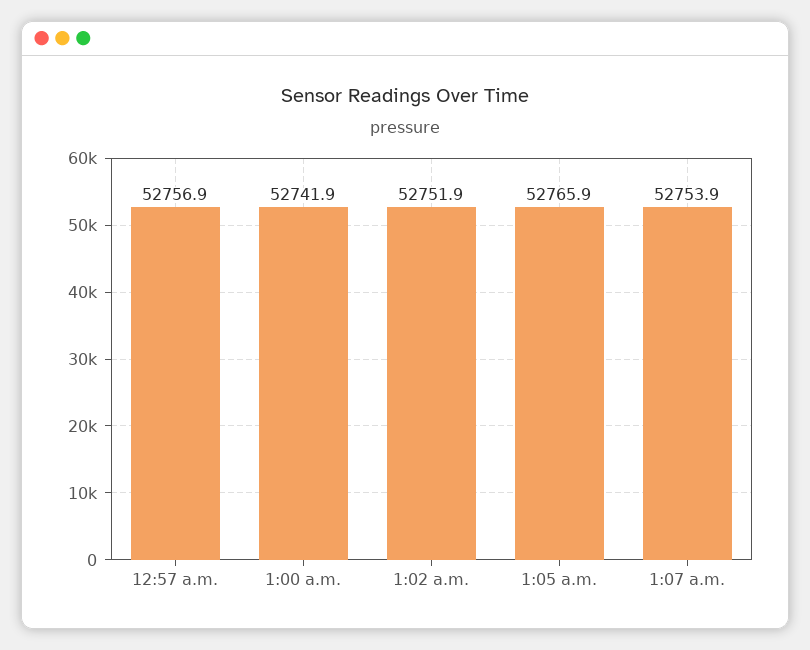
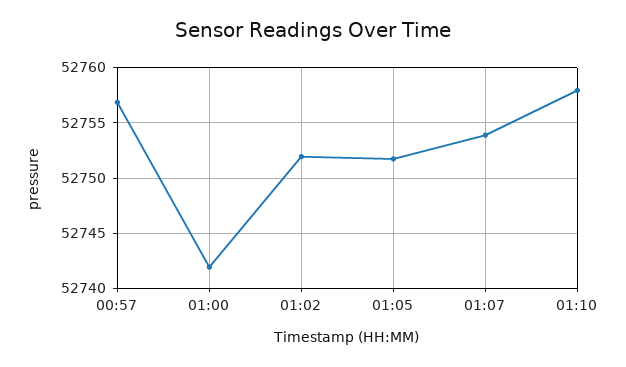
1:05 a.m.: 52765.9 -> 52752
01:10: none -> 52758

